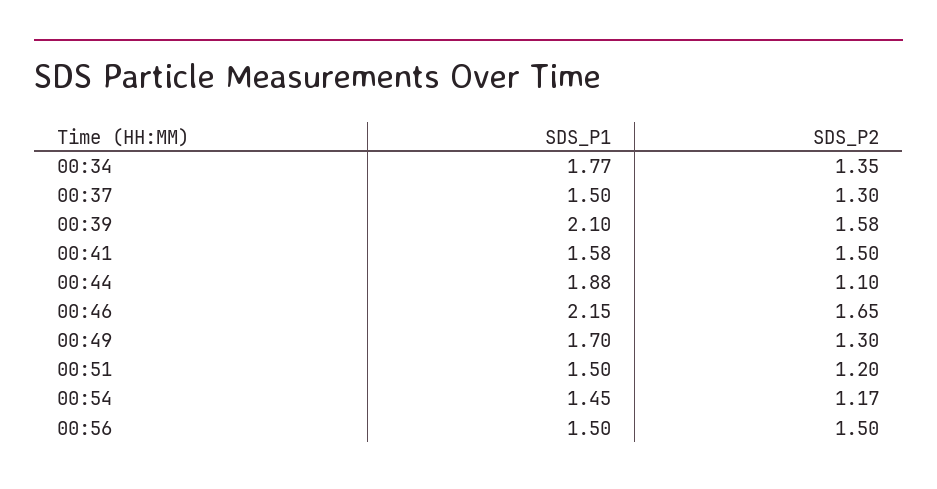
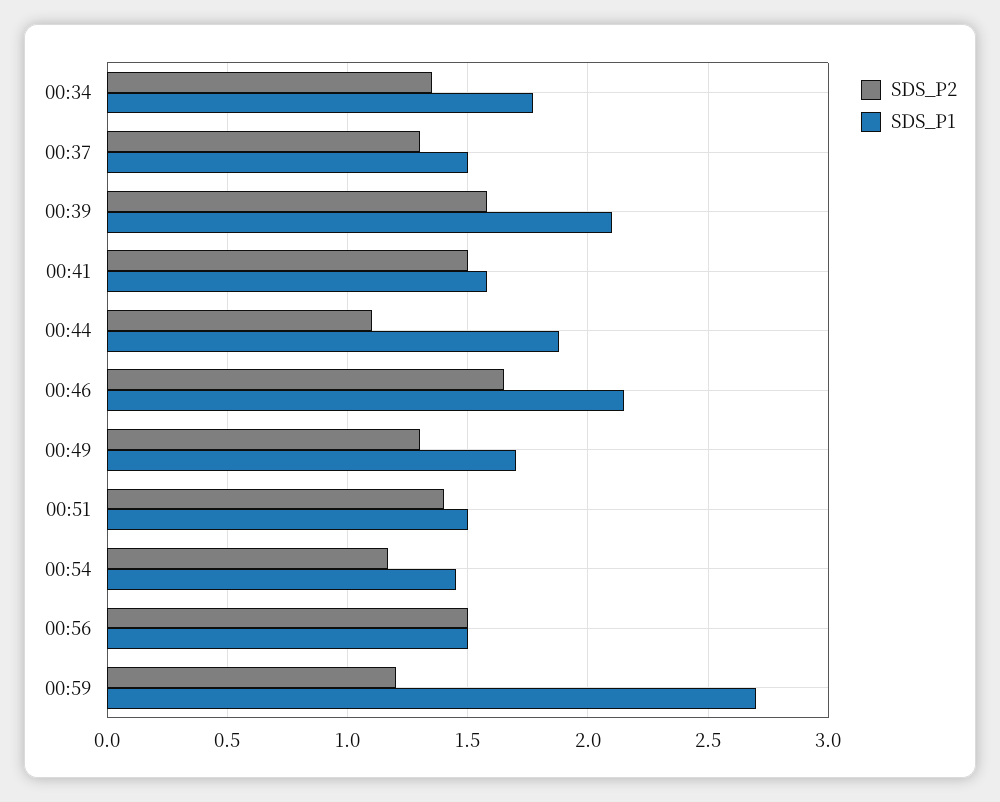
SDS_P2, 00:51: 1.2 -> 1.4
SDS_P2, 00:59: none -> 1.2
SDS_P1, 00:59: none -> 2.7

